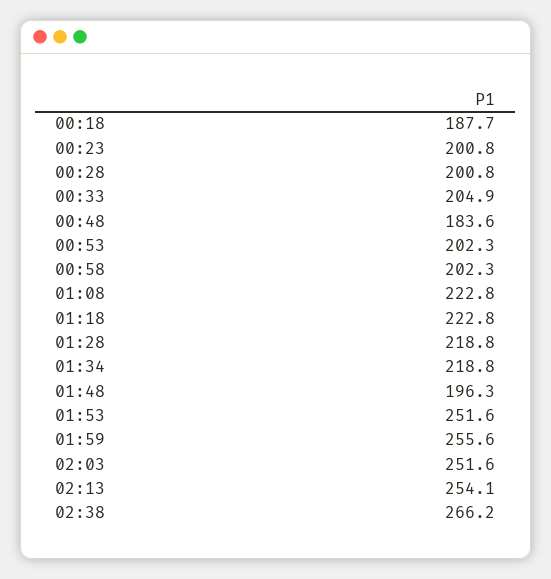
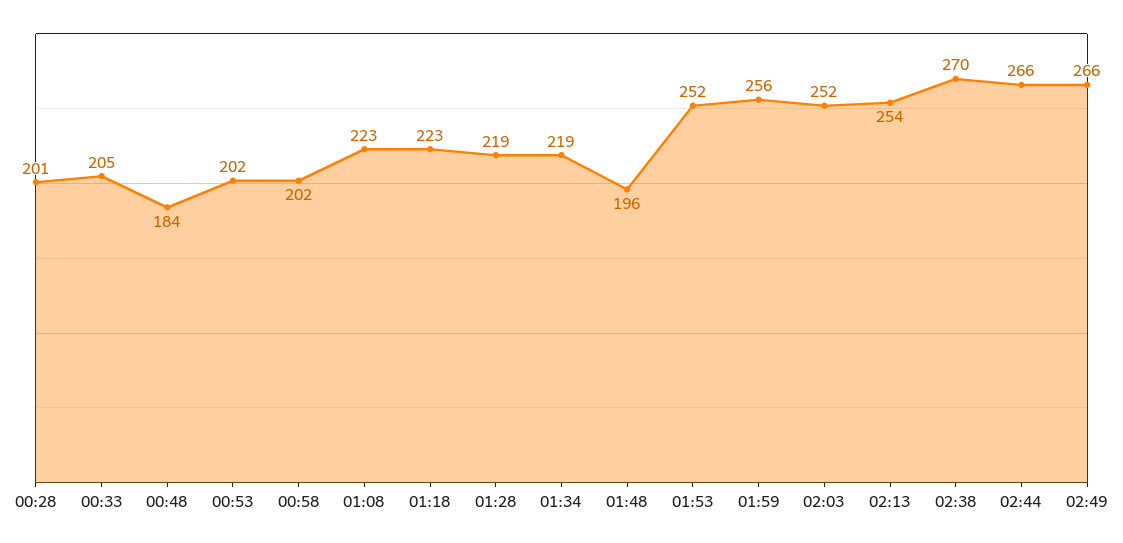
00:18: 187.7 -> none
00:23: 200.8 -> none
02:38: 266.2 -> 270
02:44: none -> 266
02:49: none -> 266

